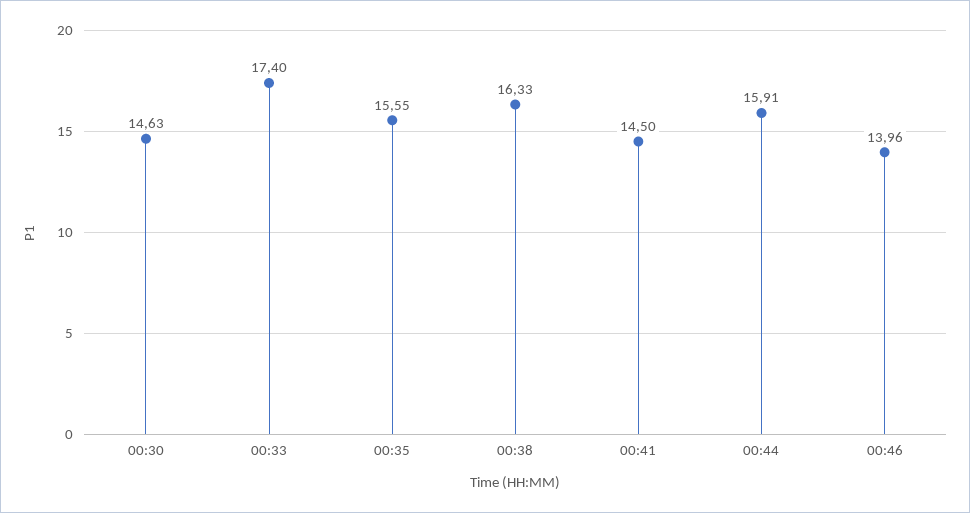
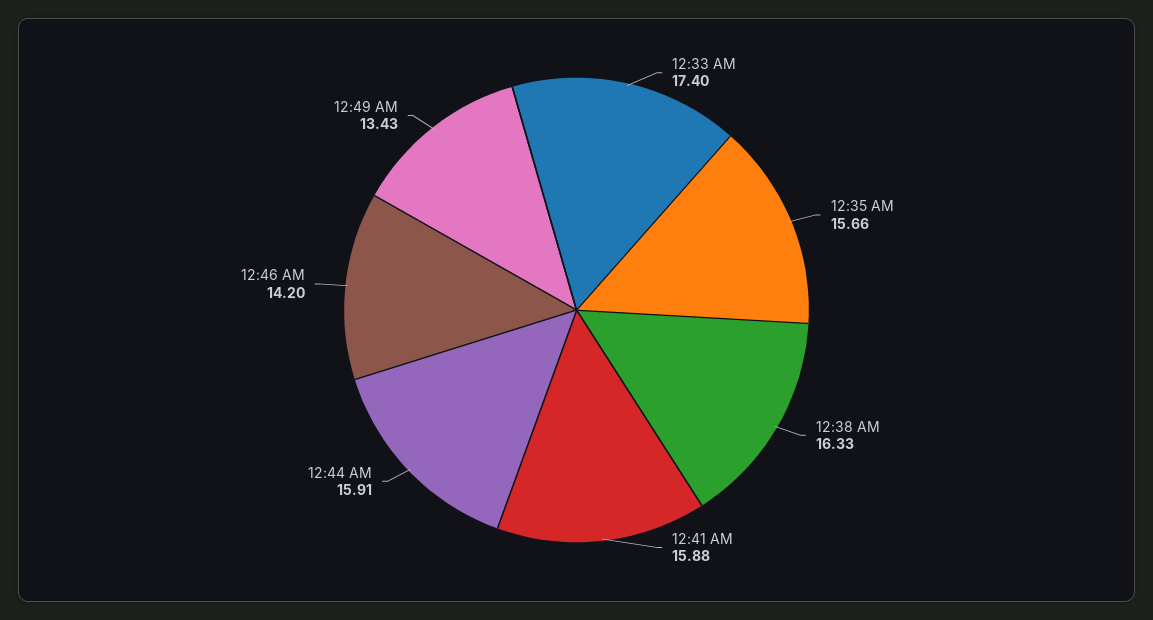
00:30: 14.63 -> none
00:35: 15.55 -> 15.66
00:41: 14.5 -> 15.88
00:46: 13.96 -> 14.2
12:49 AM: none -> 13.43

